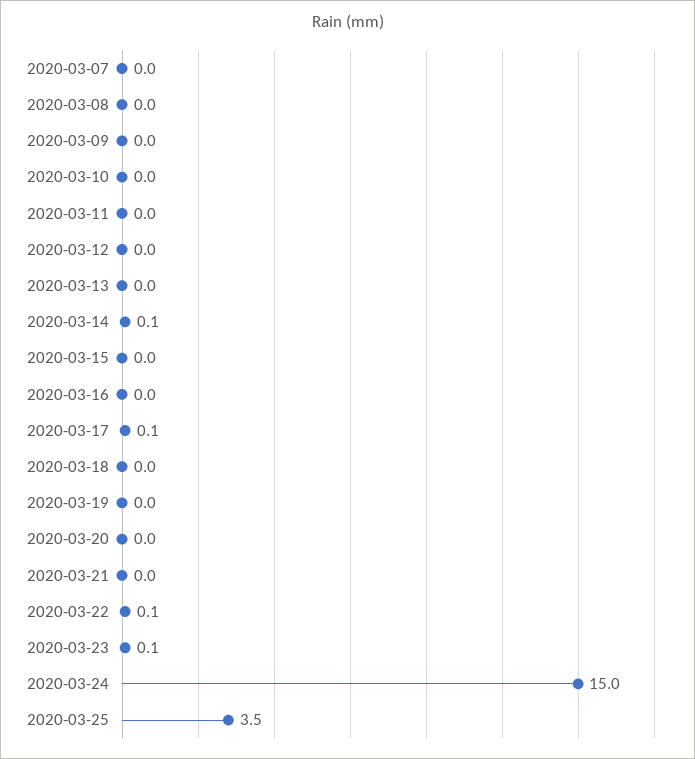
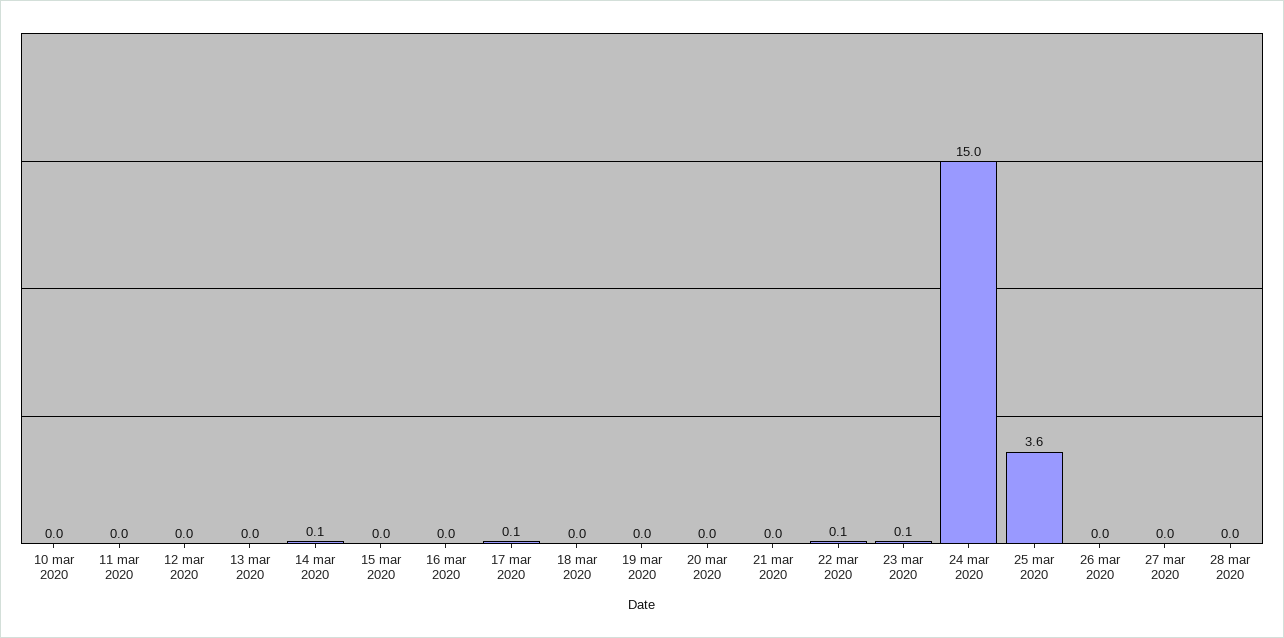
2020-03-07: 0 -> none
2020-03-08: 0 -> none
2020-03-09: 0 -> none
2020-03-25: 3.5 -> 3.6
26 mar 2020: none -> 0
27 mar 2020: none -> 0
28 mar 2020: none -> 0

